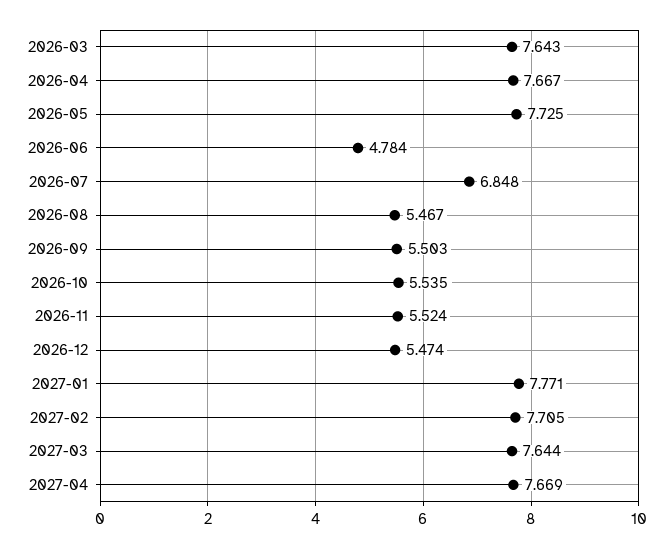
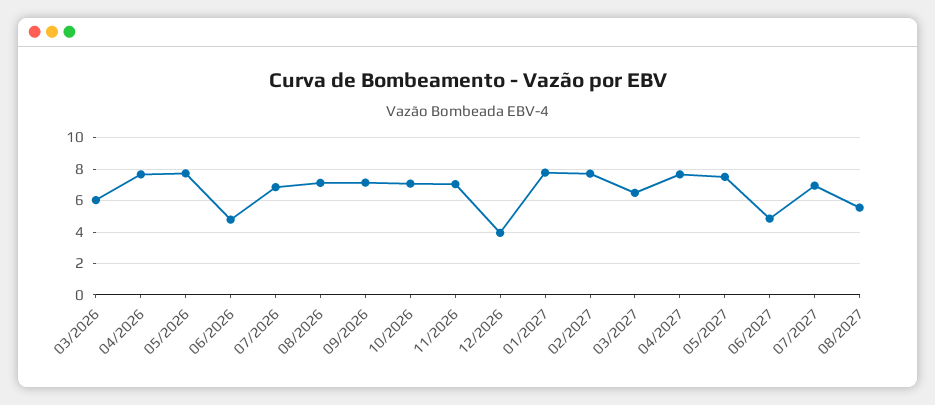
2026-03: 7.643 -> 6
2026-08: 5.467 -> 7
2026-09: 5.503 -> 7
2026-10: 5.535 -> 7
2026-11: 5.524 -> 7
2026-12: 5.474 -> 4
2027-03: 7.644 -> 6.5
05/2027: none -> 7.5
06/2027: none -> 5
07/2027: none -> 7
08/2027: none -> 5.5

